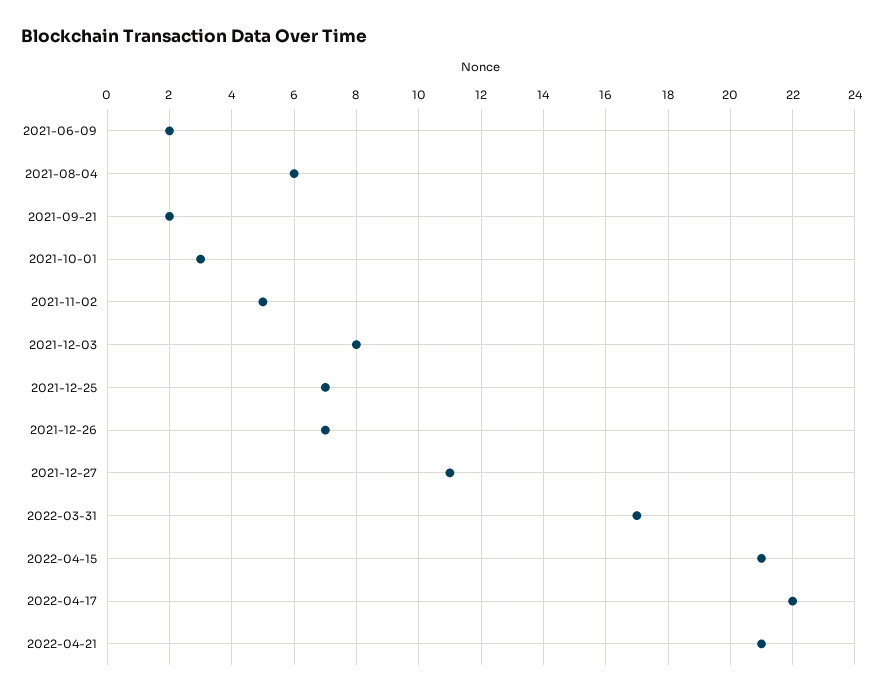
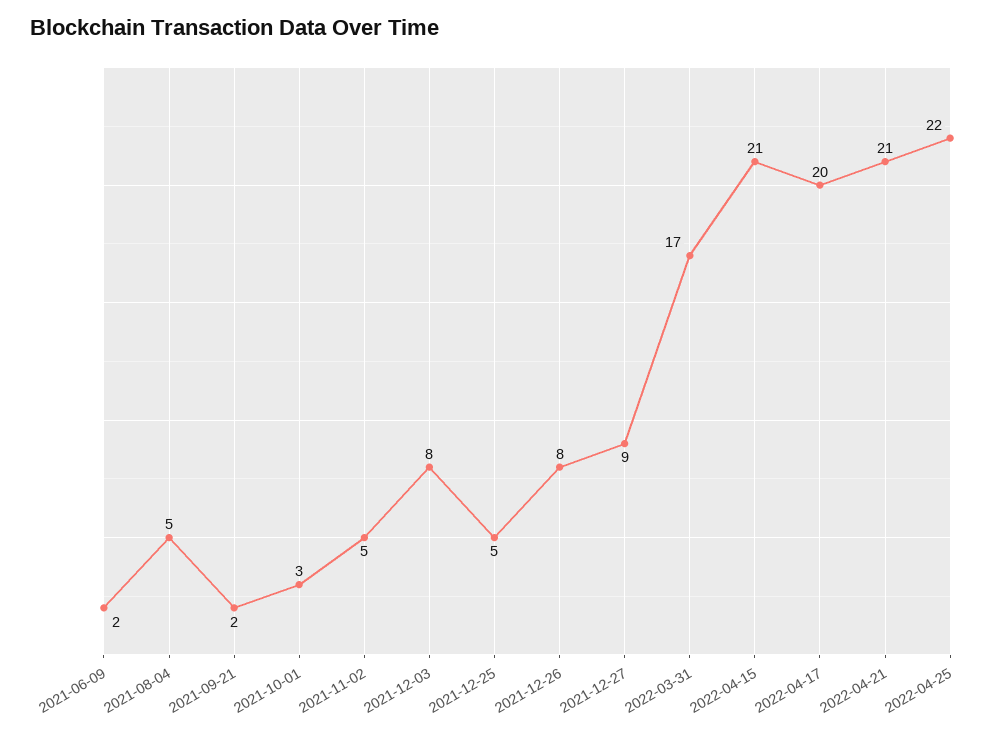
2021-08-04: 6 -> 5
2021-12-25: 7 -> 5
2021-12-26: 7 -> 8
2021-12-27: 11 -> 9
2022-04-17: 22 -> 20
2022-04-25: none -> 22

